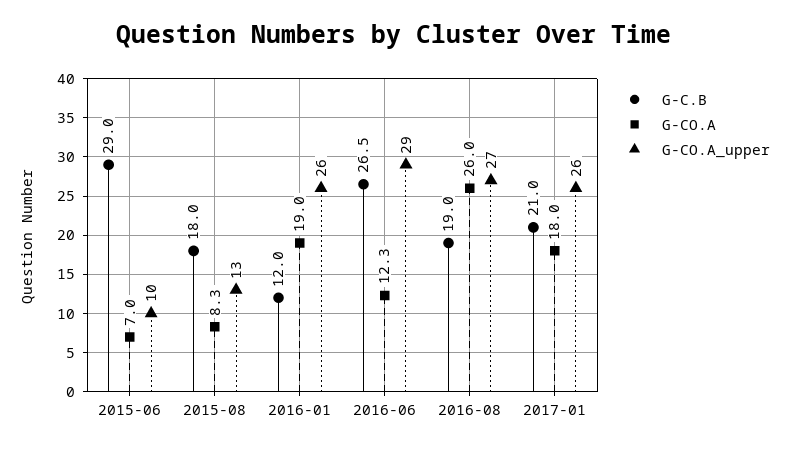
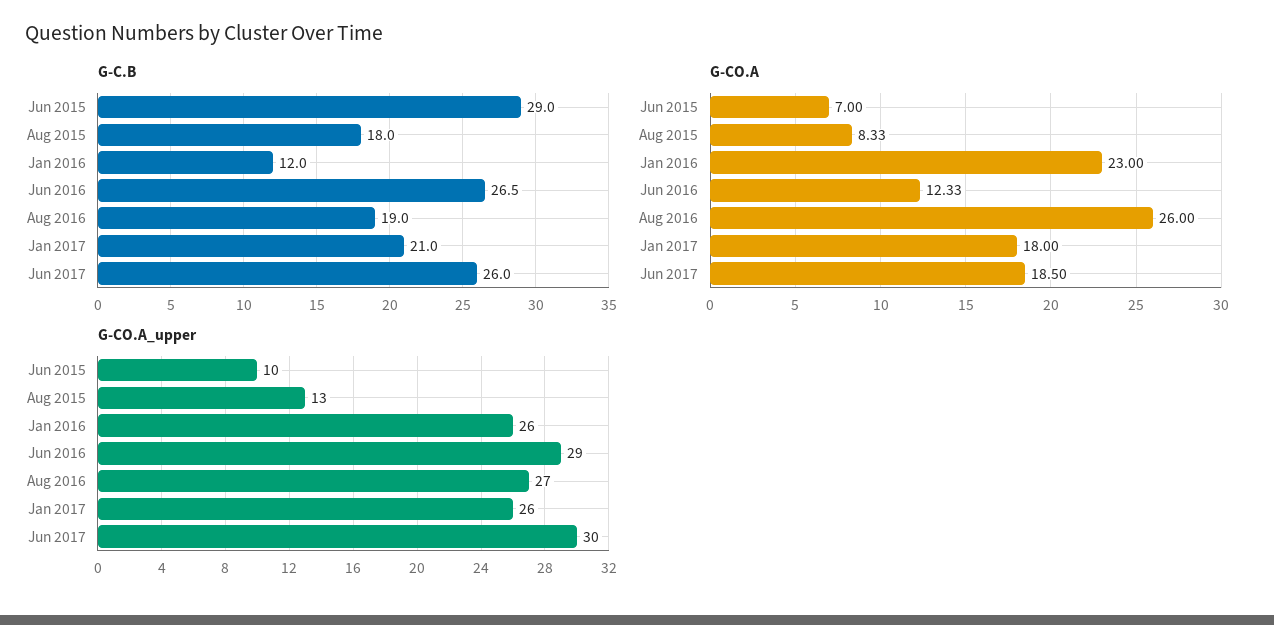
G-CO.A, 2016-01: 19 -> 23
G-C.B, Jun 2017: none -> 26
G-CO.A, Jun 2017: none -> 18.5
G-CO.A_upper, Jun 2017: none -> 30

